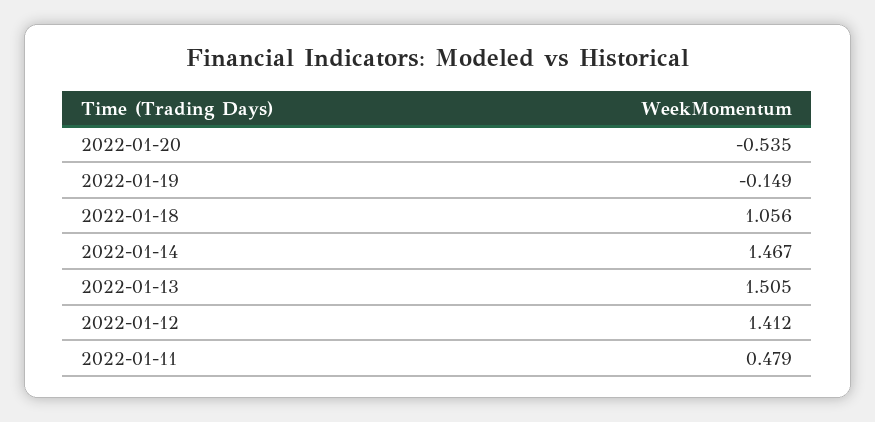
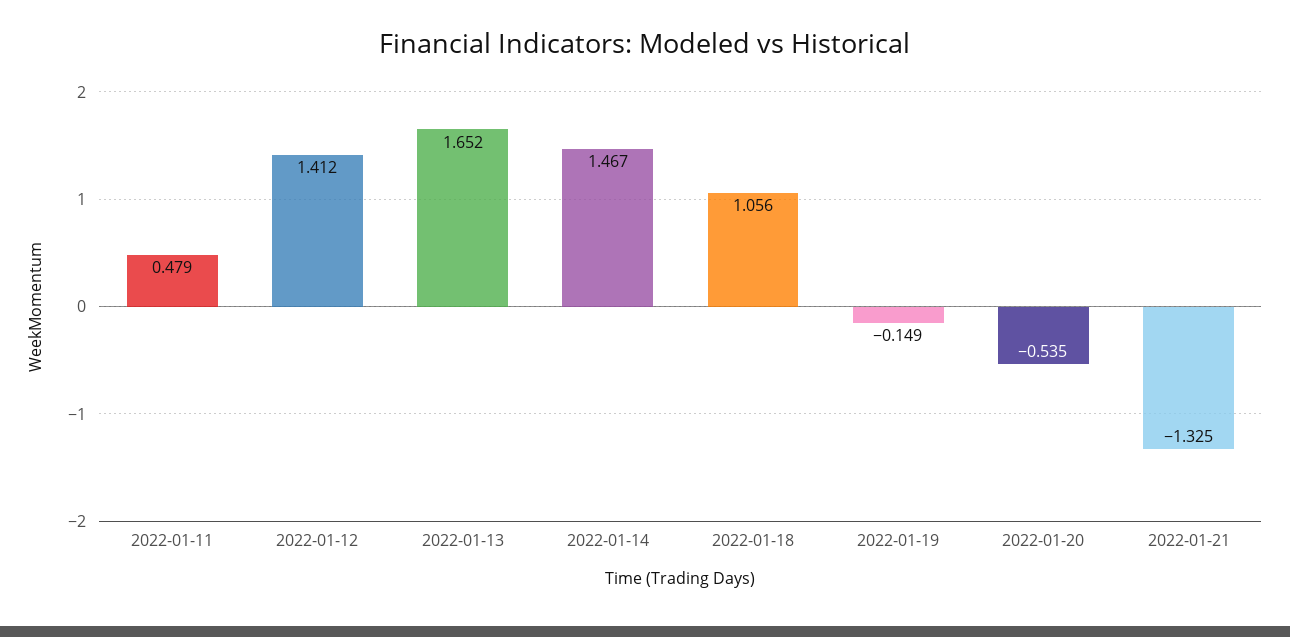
2022-01-13: 1.505 -> 1.652
2022-01-21: none -> -1.325

